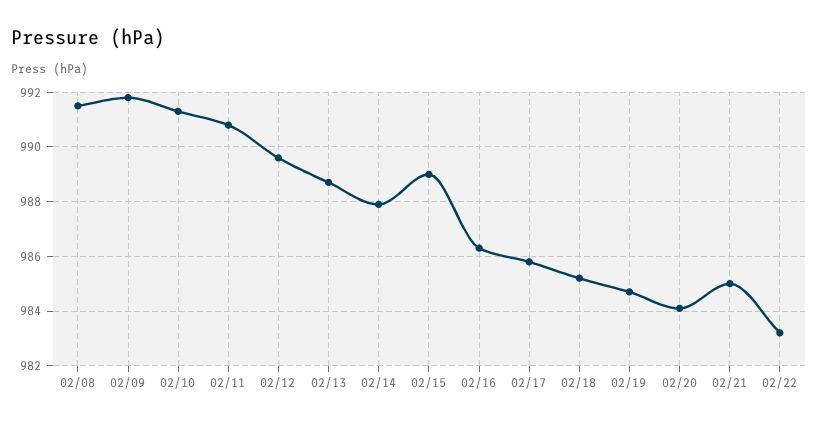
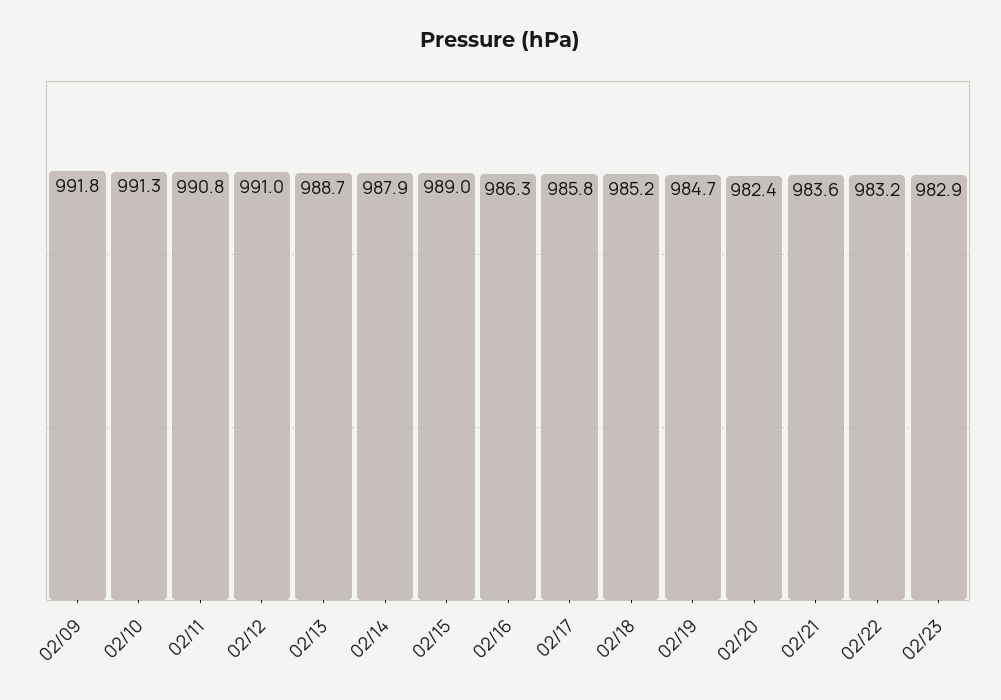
02/08: 991.5 -> none
02/12: 989.5 -> 991
02/20: 984 -> 982.4
02/21: 985 -> 983.6
02/23: none -> 982.9

